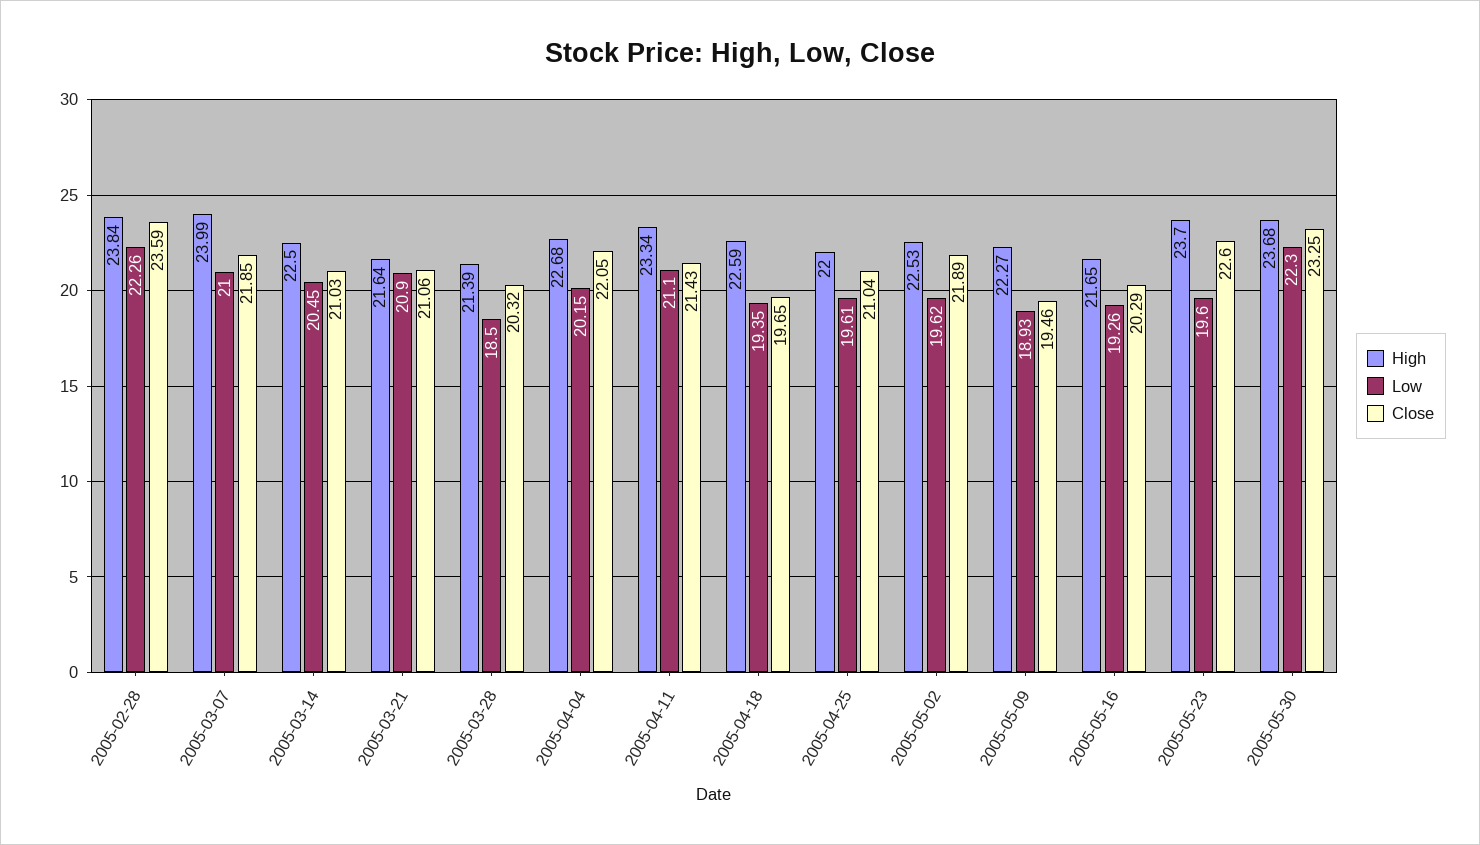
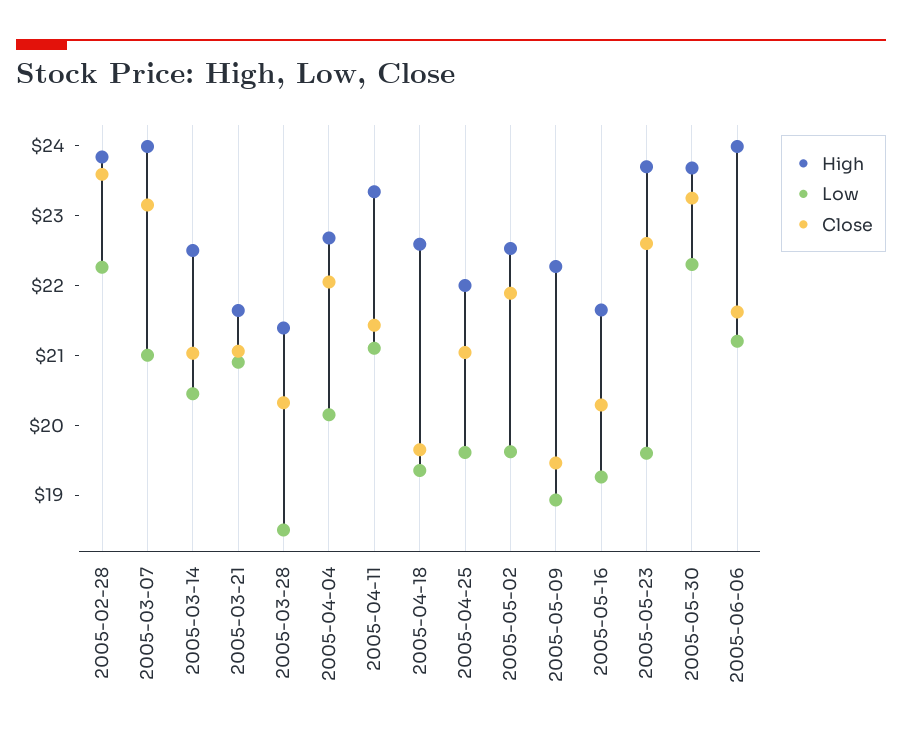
Close, 2005-03-07: 21.85 -> 23.2
High, 2005-06-06: none -> 24
Low, 2005-06-06: none -> 21.2
Close, 2005-06-06: none -> 21.6

